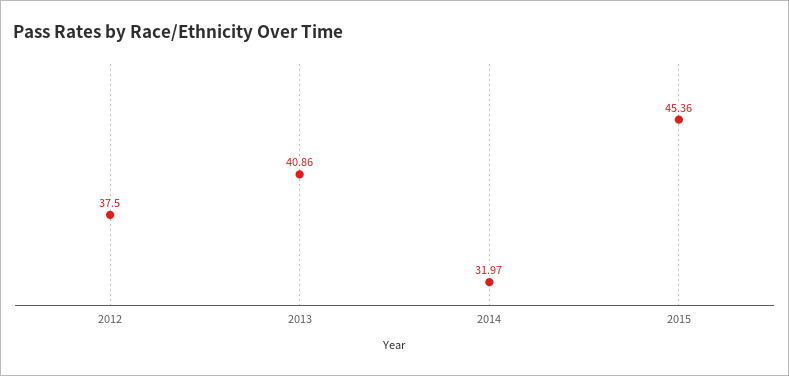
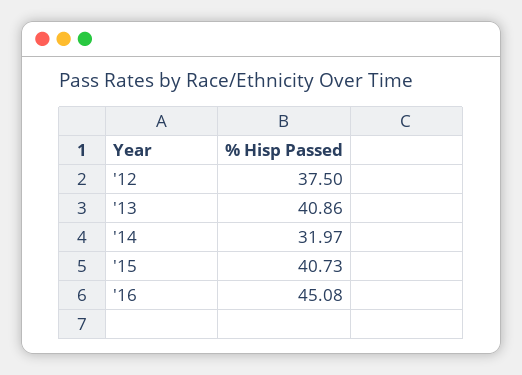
2015: 45.36 -> 40.73
'16: none -> 45.08

